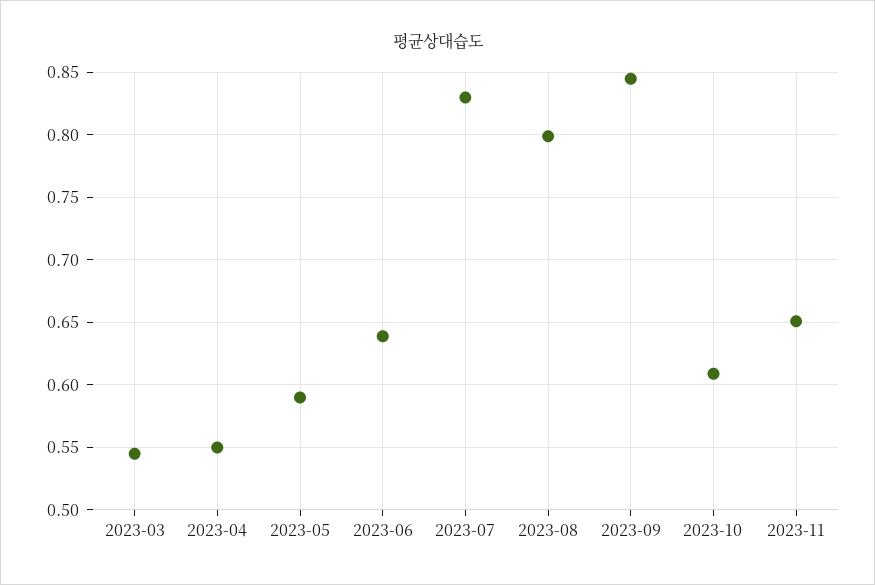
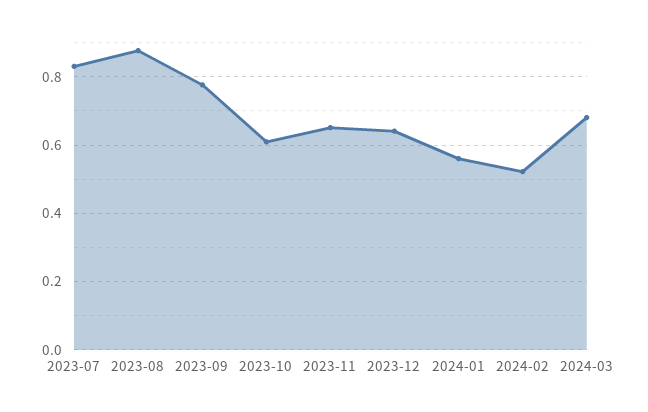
2023-03: 0.545 -> none
2023-04: 0.55 -> none
2023-05: 0.59 -> none
2023-06: 0.64 -> none
2023-08: 0.8 -> 0.88
2023-09: 0.845 -> 0.78
2023-12: none -> 0.64
2024-01: none -> 0.56
2024-02: none -> 0.52
2024-03: none -> 0.68

